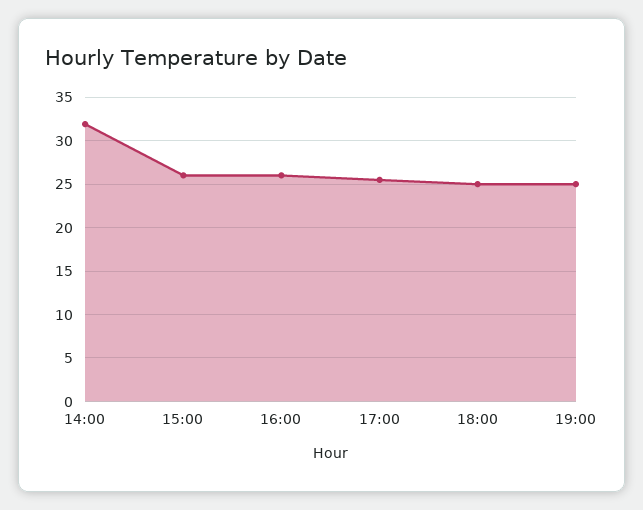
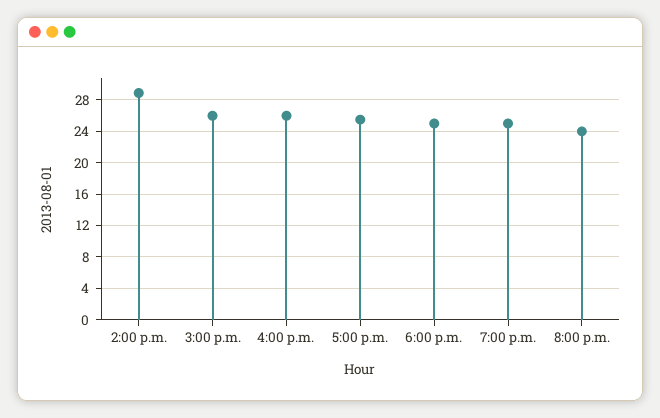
14:00: 32 -> 29
8:00 p.m.: none -> 24

